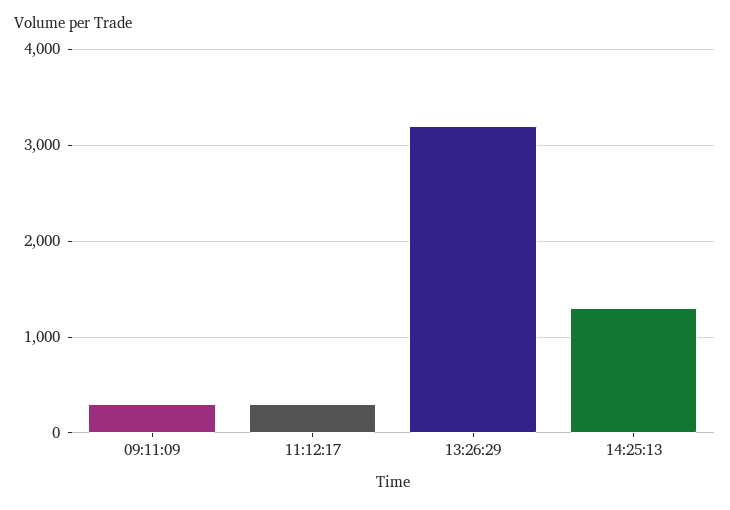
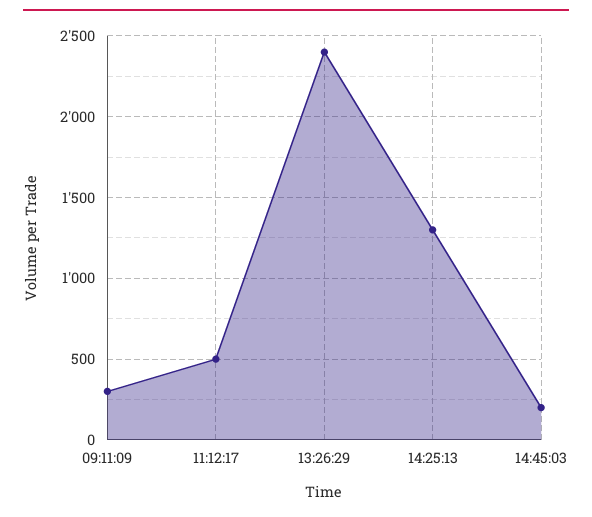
11:12:17: 300 -> 500
13:26:29: 3200 -> 2400
14:45:03: none -> 200

